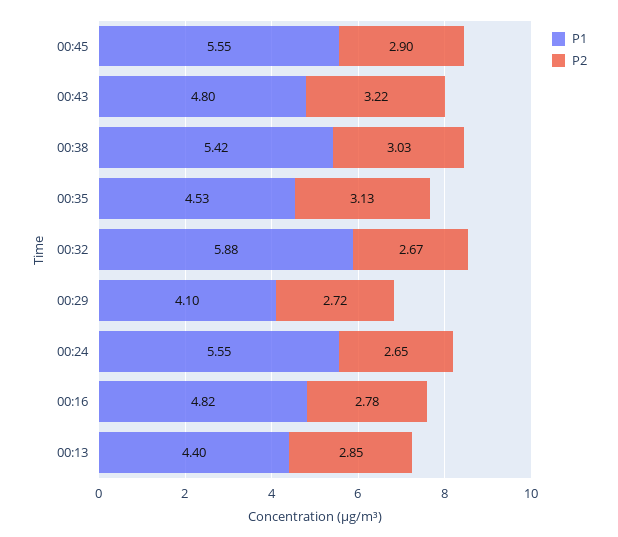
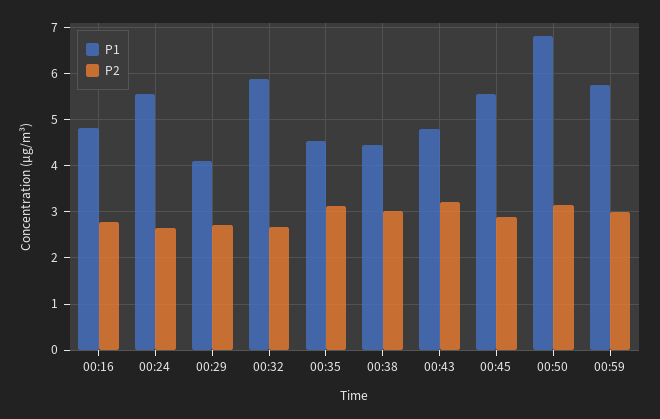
P1, 00:38: 5.42 -> 4.4
P1, 00:13: 4.4 -> none
P2, 00:13: 2.85 -> none
P1, 00:50: none -> 6.8
P2, 00:50: none -> 3.2
P1, 00:59: none -> 5.8
P2, 00:59: none -> 3

